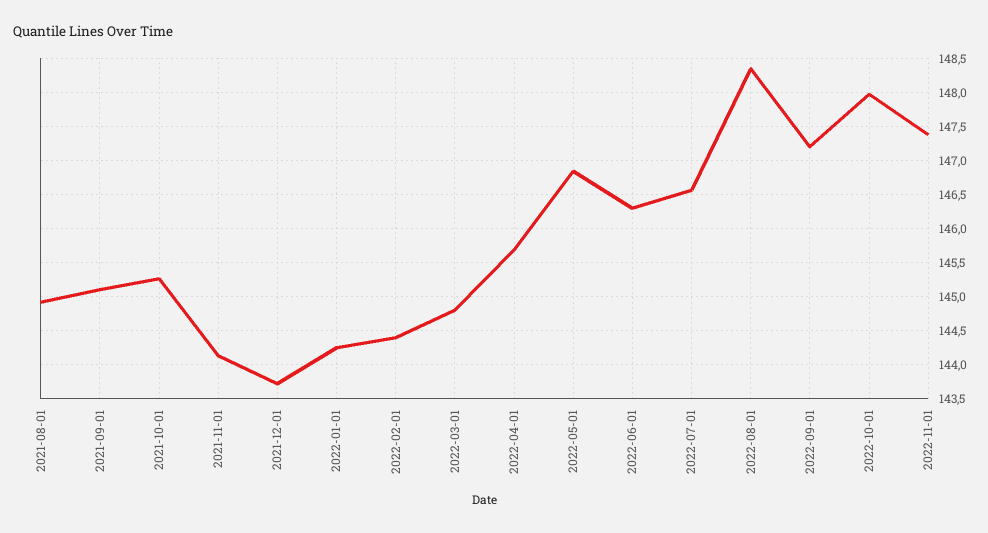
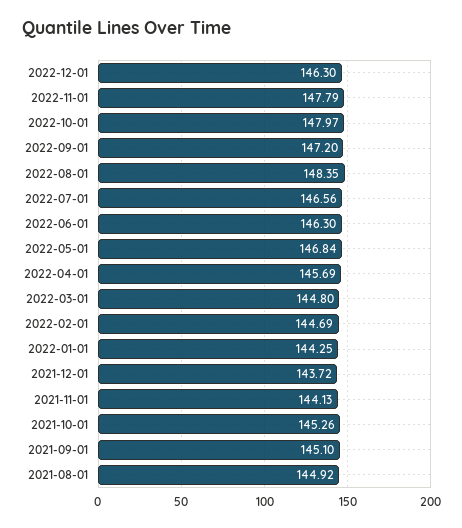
2022-02-01: 144.4 -> 144.69
2022-11-01: 147.4 -> 147.79
2022-12-01: none -> 146.3

